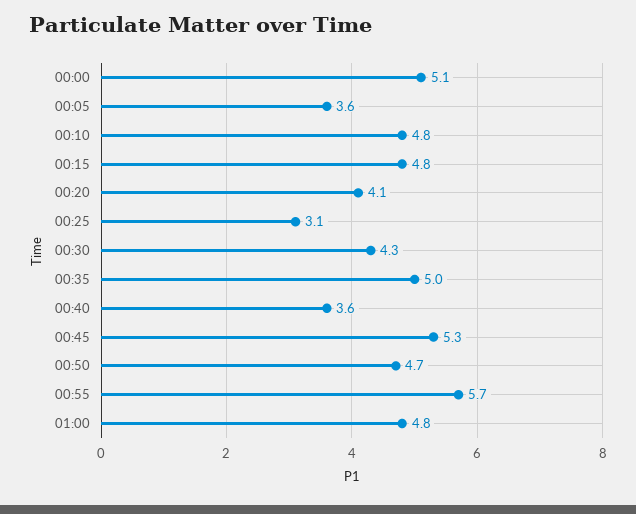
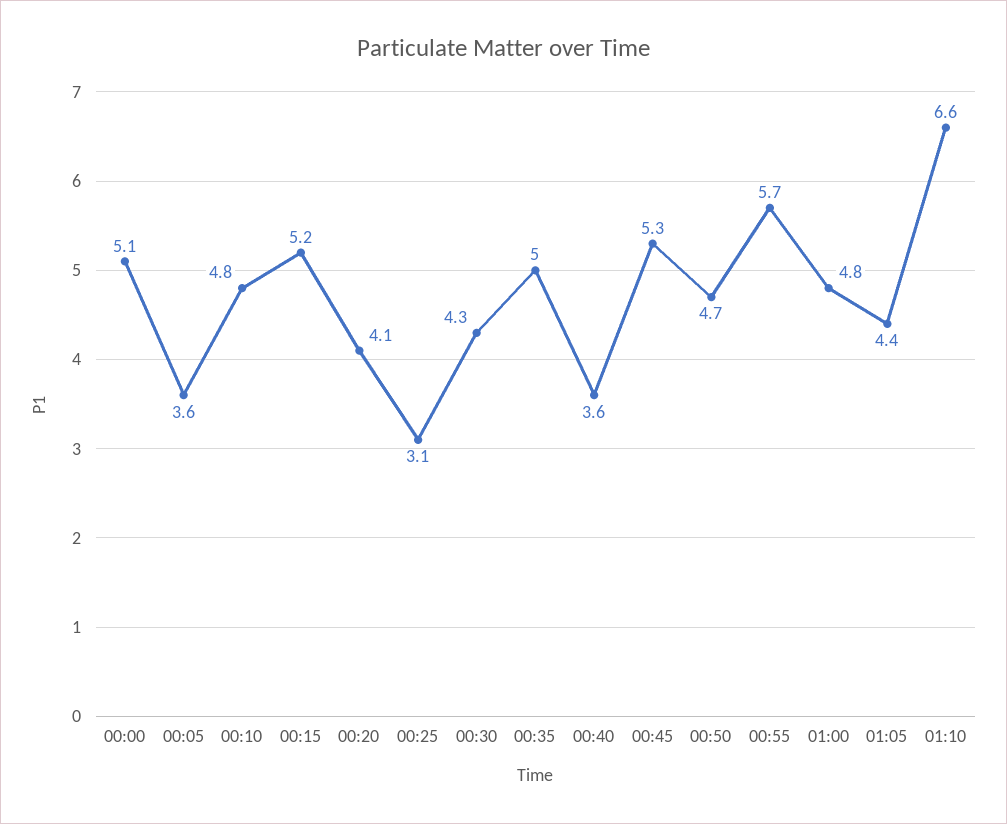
00:15: 4.8 -> 5.2
01:05: none -> 4.4
01:10: none -> 6.6

